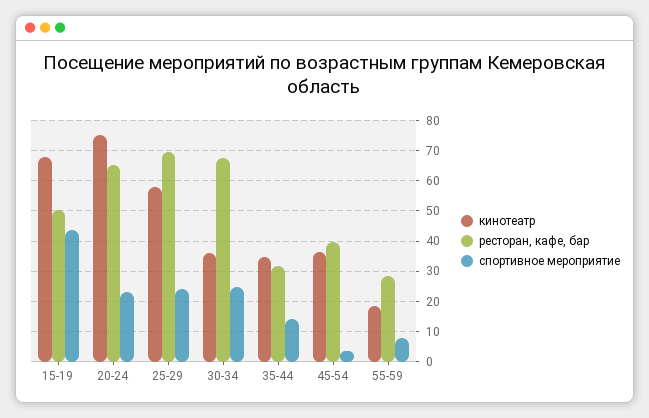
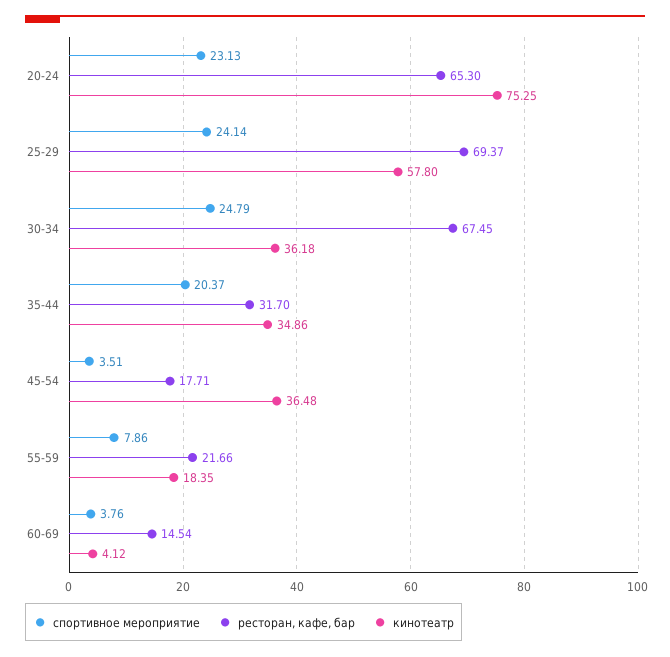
кинотеатр, 15-19: 68 -> none
ресторан, кафе, бар, 15-19: 50 -> none
спортивное мероприятие, 15-19: 44 -> none
спортивное мероприятие, 35-44: 14 -> 20.37
ресторан, кафе, бар, 45-54: 40 -> 17.71
ресторан, кафе, бар, 55-59: 28 -> 21.66
спортивное мероприятие, 60-69: none -> 3.76
ресторан, кафе, бар, 60-69: none -> 14.54
кинотеатр, 60-69: none -> 4.12

